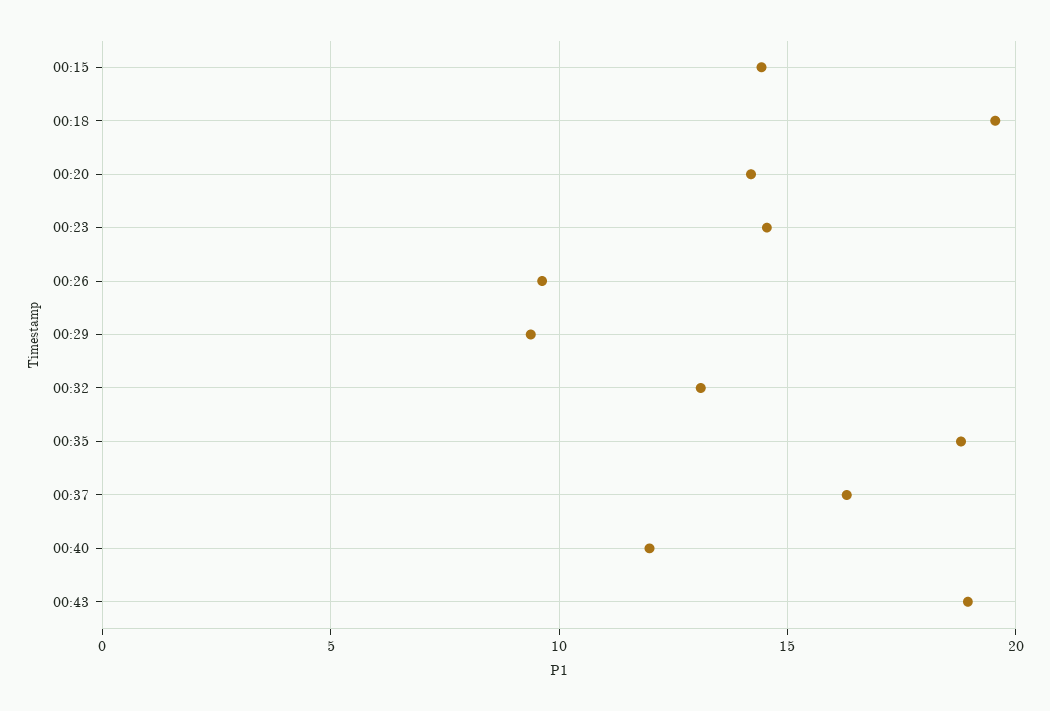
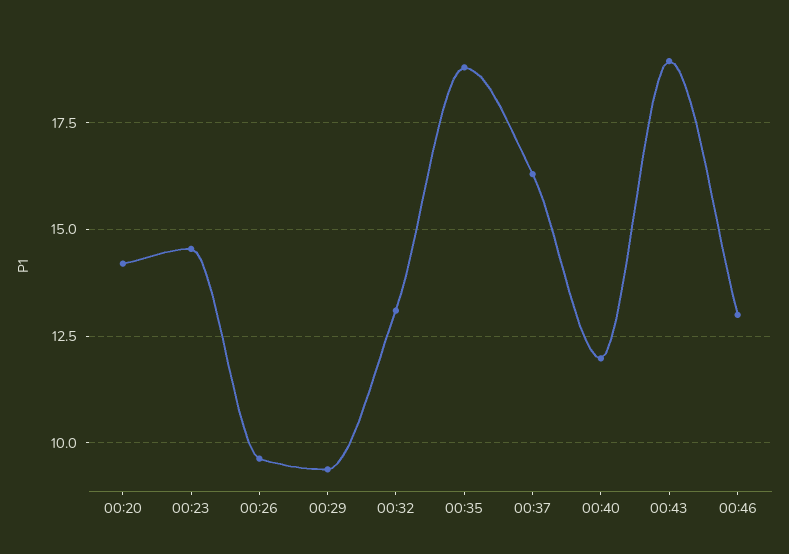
00:15: 14.5 -> none
00:18: 19.5 -> none
00:46: none -> 13

